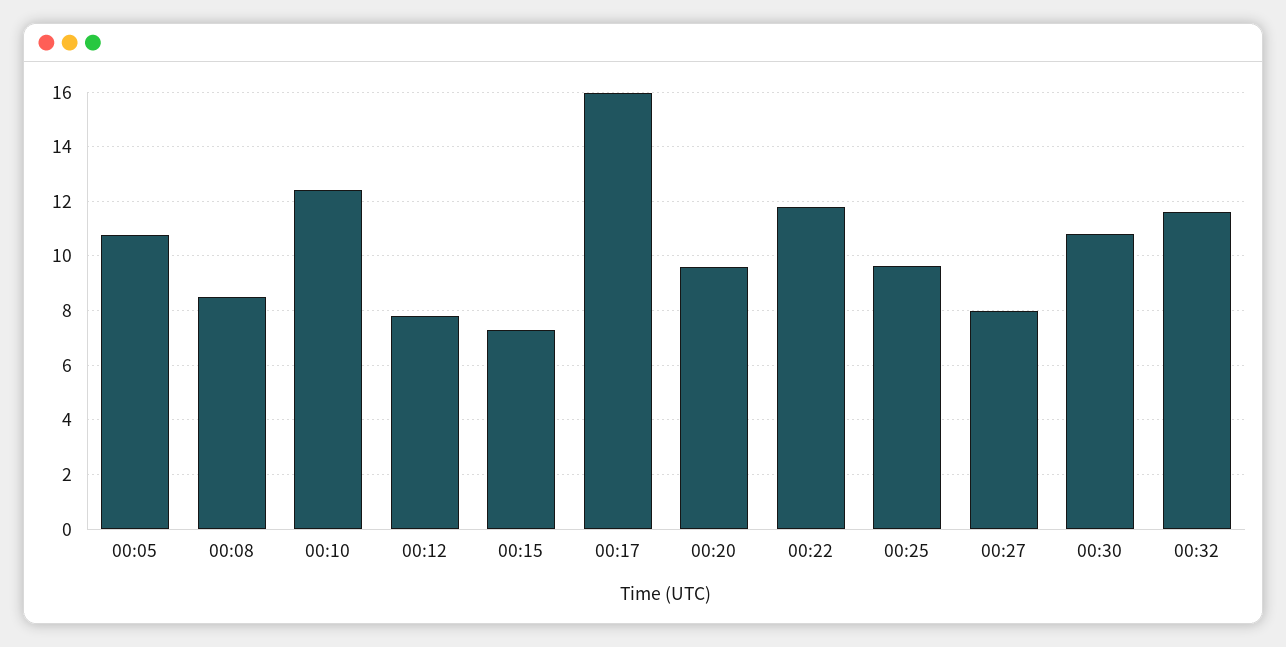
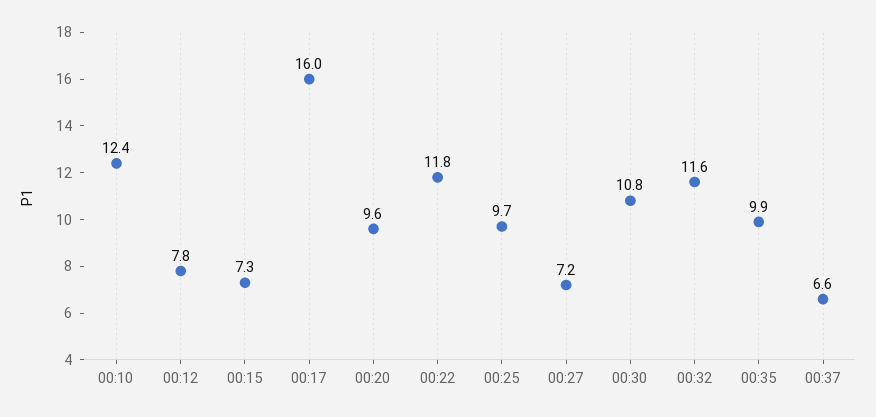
00:05: 10.75 -> none
00:08: 8.5 -> none
00:27: 8 -> 7.2
00:35: none -> 9.9
00:37: none -> 6.6

